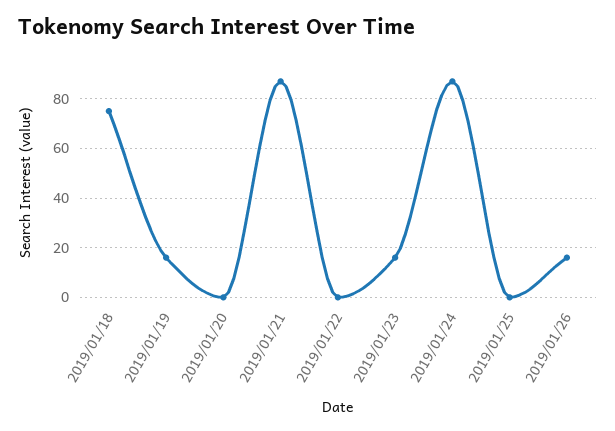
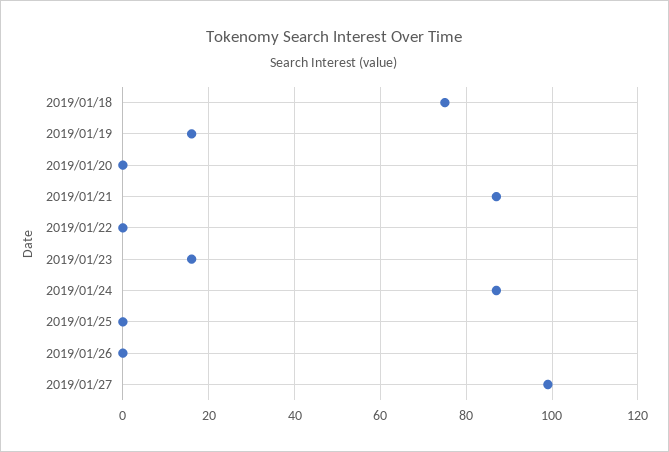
2019/01/26: 15 -> 0
2019/01/27: none -> 100

